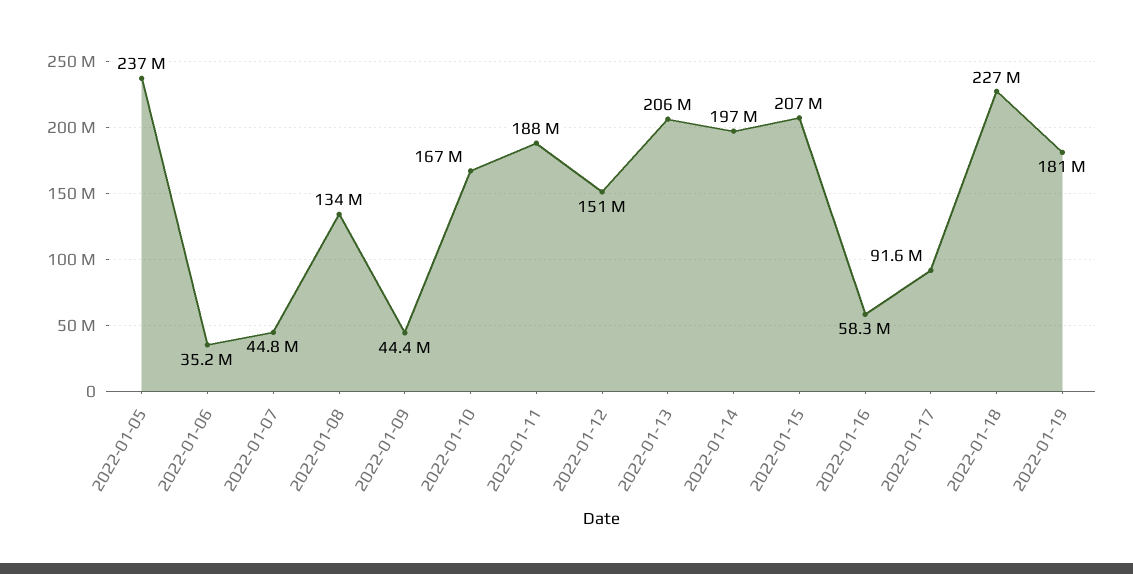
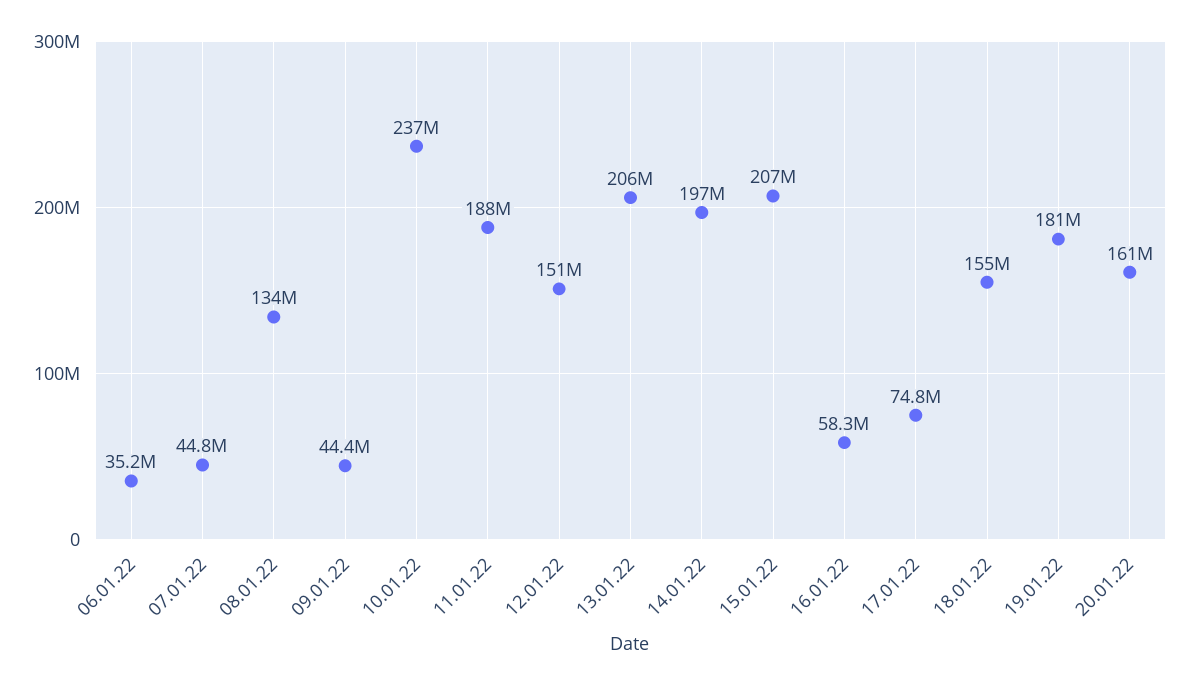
2022-01-05: 237000000 -> none
2022-01-10: 167000000 -> 237000000
2022-01-17: 91600000 -> 74800000
2022-01-18: 227000000 -> 155000000
20.01.22: none -> 161000000

